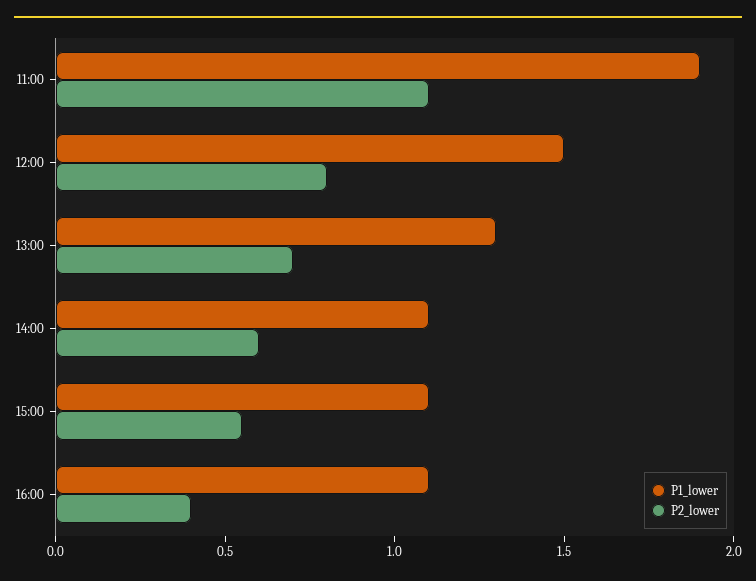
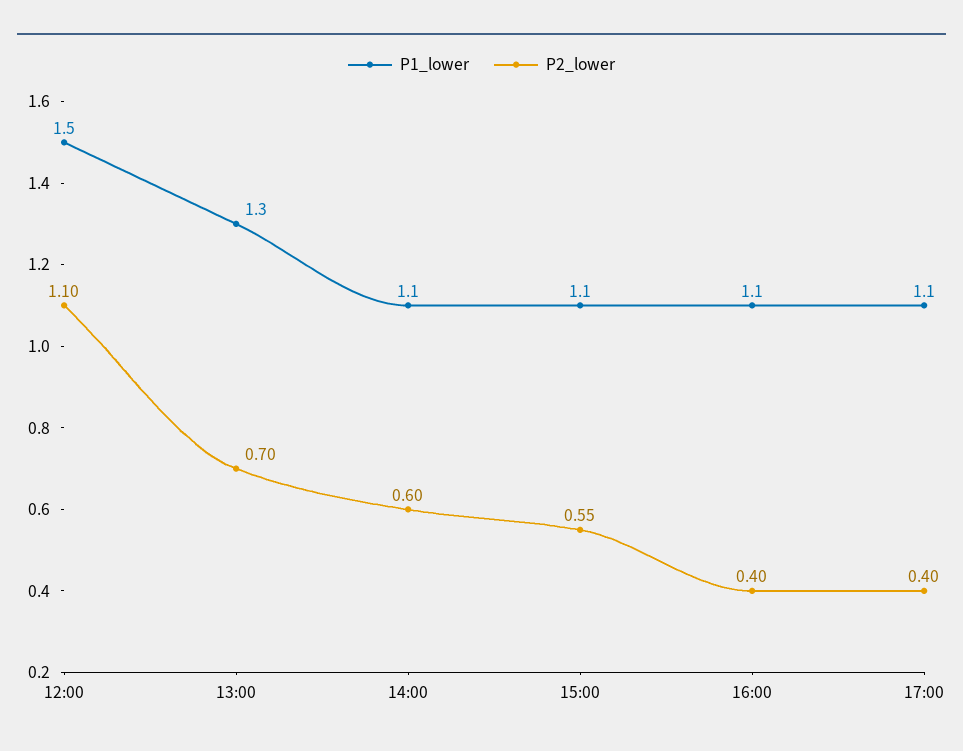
P1_lower, 11:00: 1.9 -> none
P2_lower, 11:00: 1.1 -> none
P2_lower, 12:00: 0.8 -> 1.1
P1_lower, 17:00: none -> 1.1
P2_lower, 17:00: none -> 0.4

